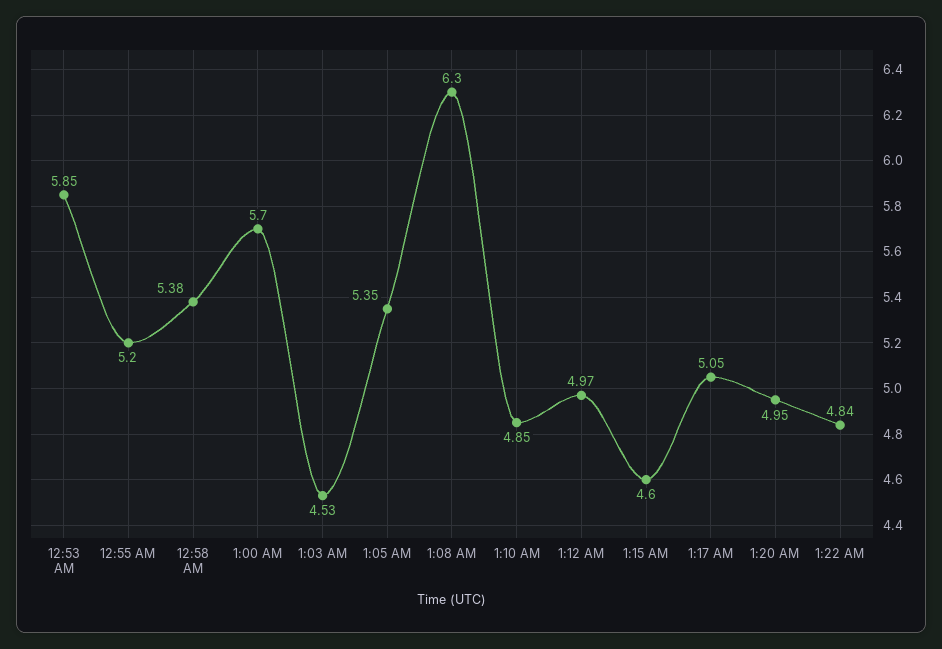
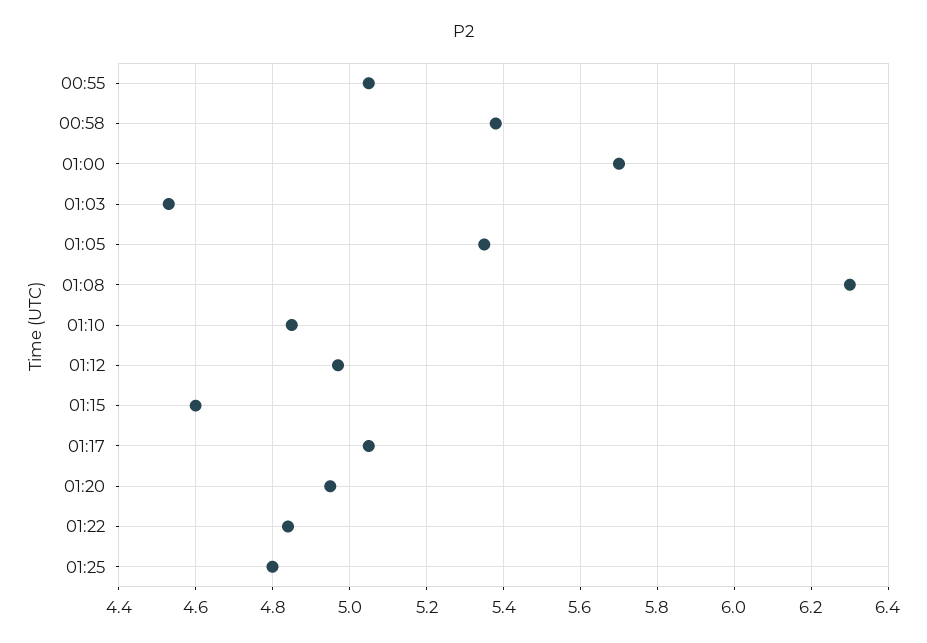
12:53 AM: 5.85 -> none
12:55 AM: 5.2 -> 5.05
01:25: none -> 4.8

